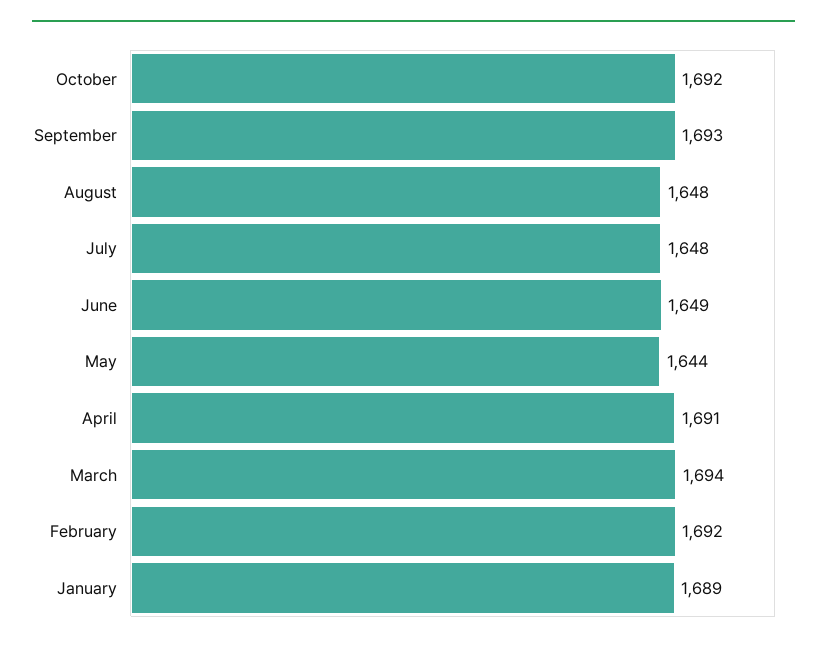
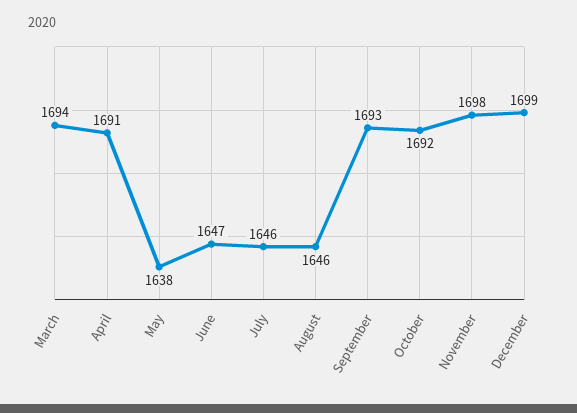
August: 1648 -> 1646
July: 1648 -> 1646
June: 1649 -> 1647
May: 1644 -> 1638
February: 1692 -> none
January: 1689 -> none
November: none -> 1698
December: none -> 1699

